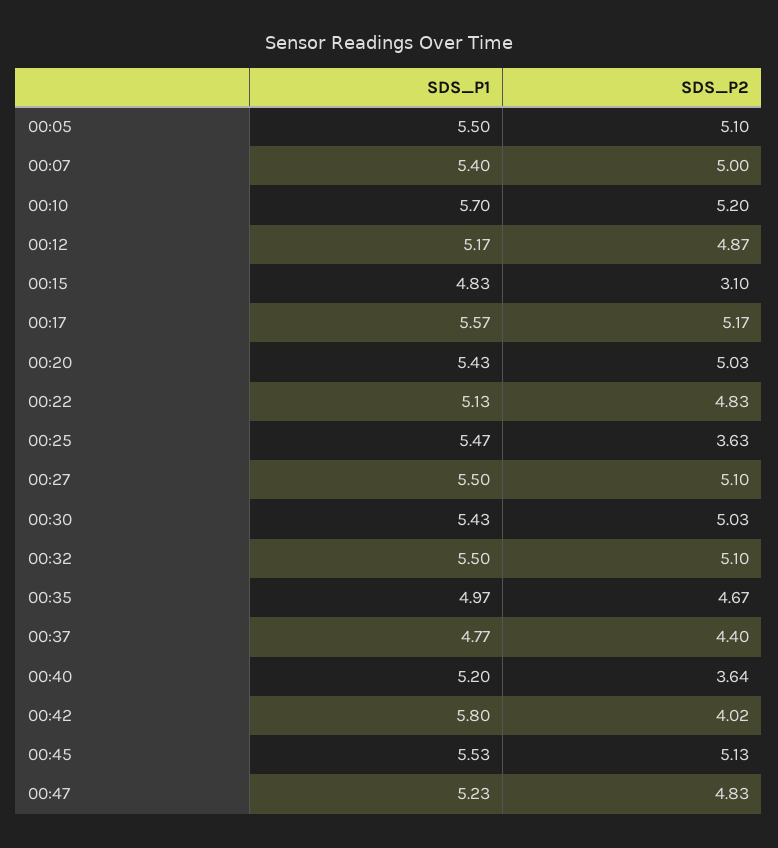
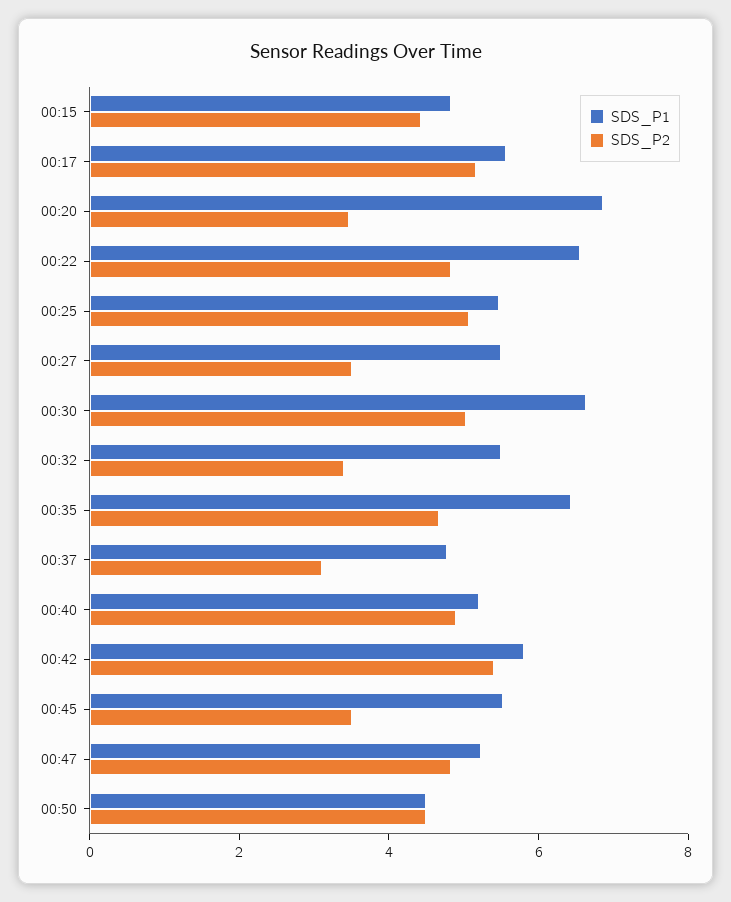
SDS_P1, 00:05: 5.5 -> none
SDS_P2, 00:05: 5.1 -> none
SDS_P1, 00:07: 5.4 -> none
SDS_P2, 00:07: 5 -> none
SDS_P1, 00:10: 5.7 -> none
SDS_P2, 00:10: 5.2 -> none
SDS_P1, 00:12: 5.17 -> none
SDS_P2, 00:12: 4.87 -> none
SDS_P2, 00:15: 3.1 -> 4.5
SDS_P1, 00:20: 5.43 -> 7
SDS_P2, 00:20: 5.03 -> 3.5
SDS_P1, 00:22: 5.13 -> 6.5
SDS_P2, 00:25: 3.63 -> 5
SDS_P2, 00:27: 5.1 -> 3.5
SDS_P1, 00:30: 5.43 -> 6.5
SDS_P2, 00:32: 5.1 -> 3.5
SDS_P1, 00:35: 4.97 -> 6.5
SDS_P2, 00:37: 4.4 -> 3
SDS_P2, 00:40: 3.64 -> 5
SDS_P2, 00:42: 4.02 -> 5.5
SDS_P2, 00:45: 5.13 -> 3.5
SDS_P1, 00:50: none -> 4.5
SDS_P2, 00:50: none -> 4.5

